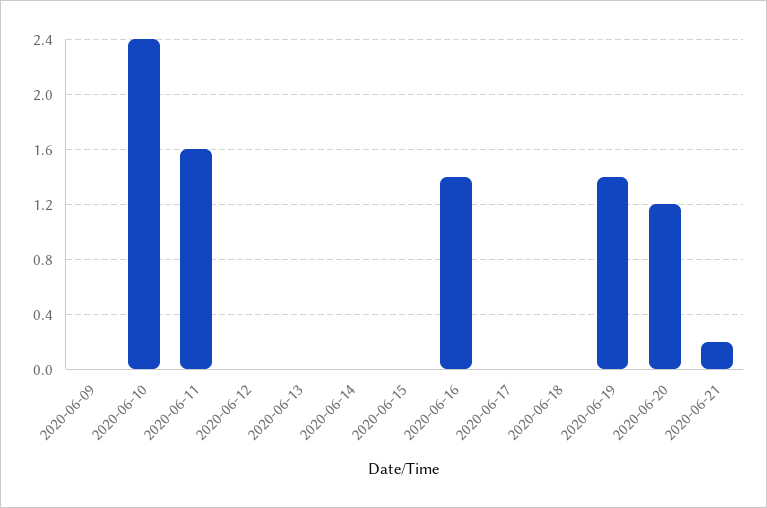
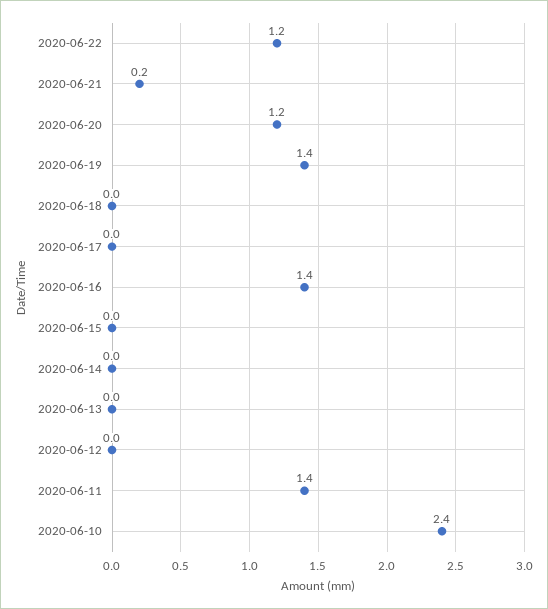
2020-06-09: 0 -> none
2020-06-11: 1.6 -> 1.4
2020-06-22: none -> 1.2

